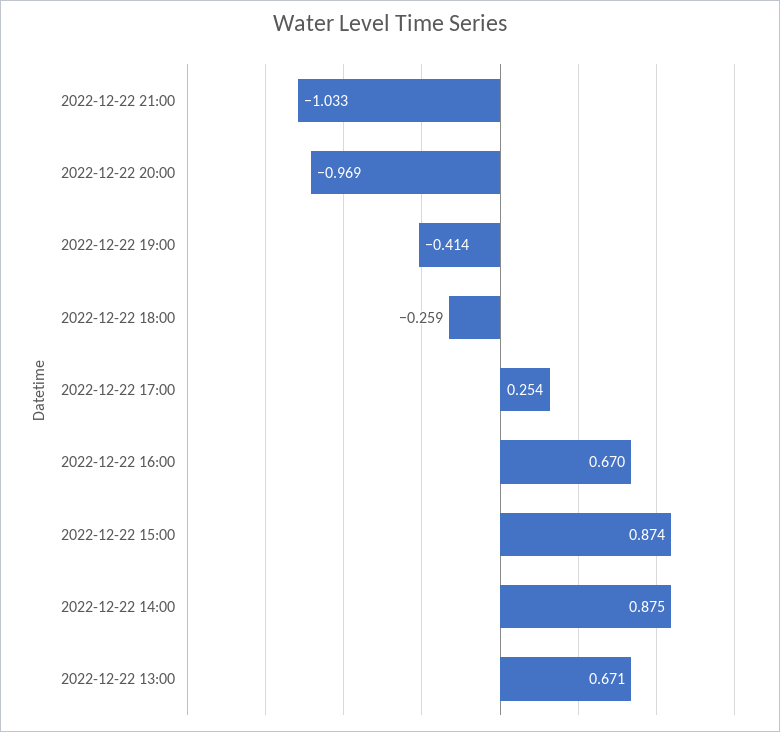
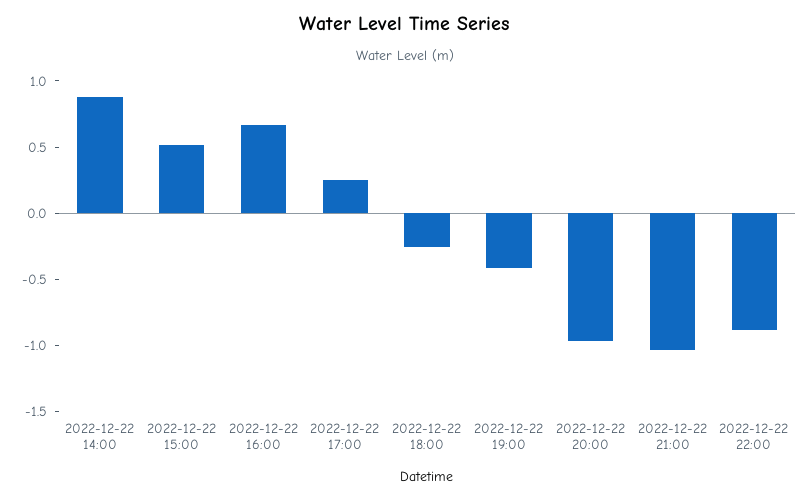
2022-12-22 15:00: 0.874 -> 0.5
2022-12-22 13:00: 0.671 -> none
2022-12-22 22:00: none -> -0.9

